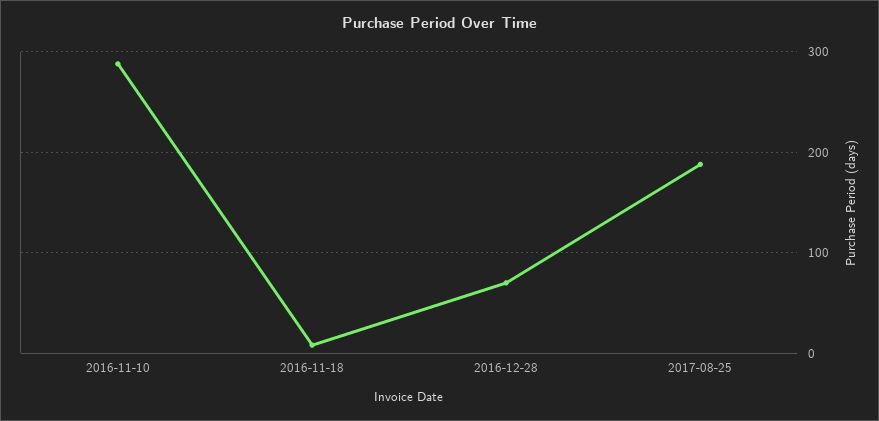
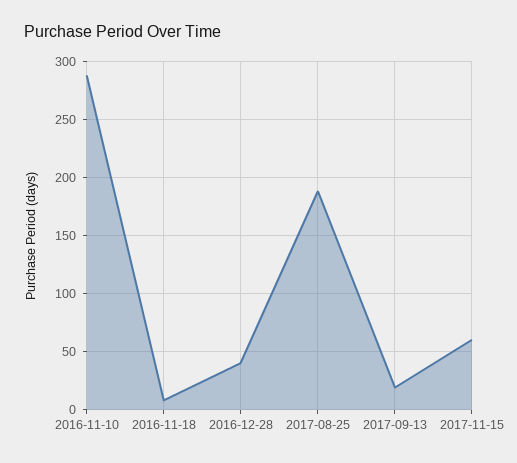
2016-12-28: 70 -> 40
2017-09-13: none -> 20
2017-11-15: none -> 60

